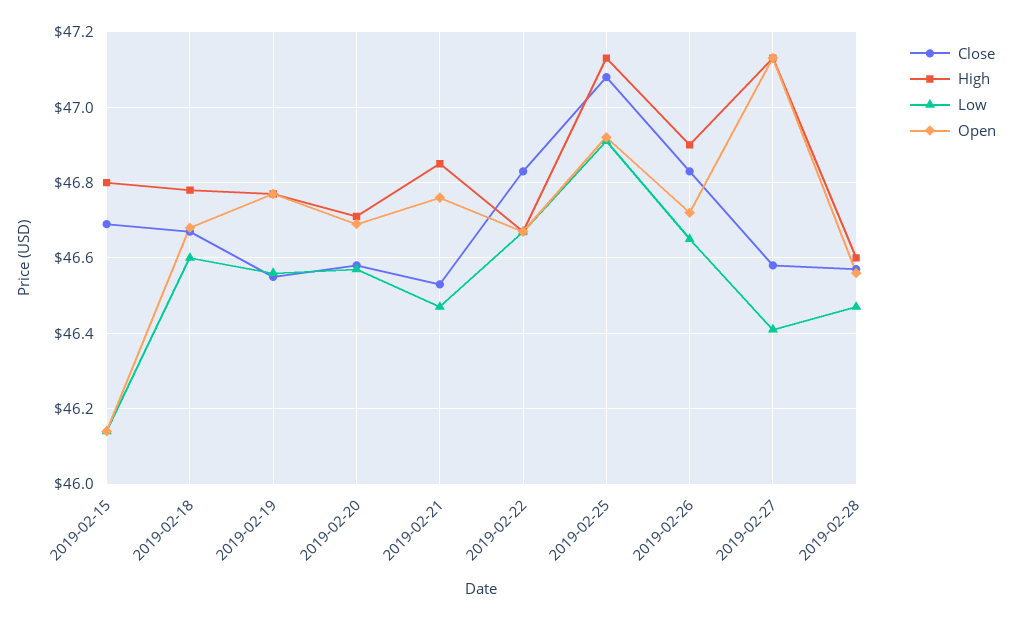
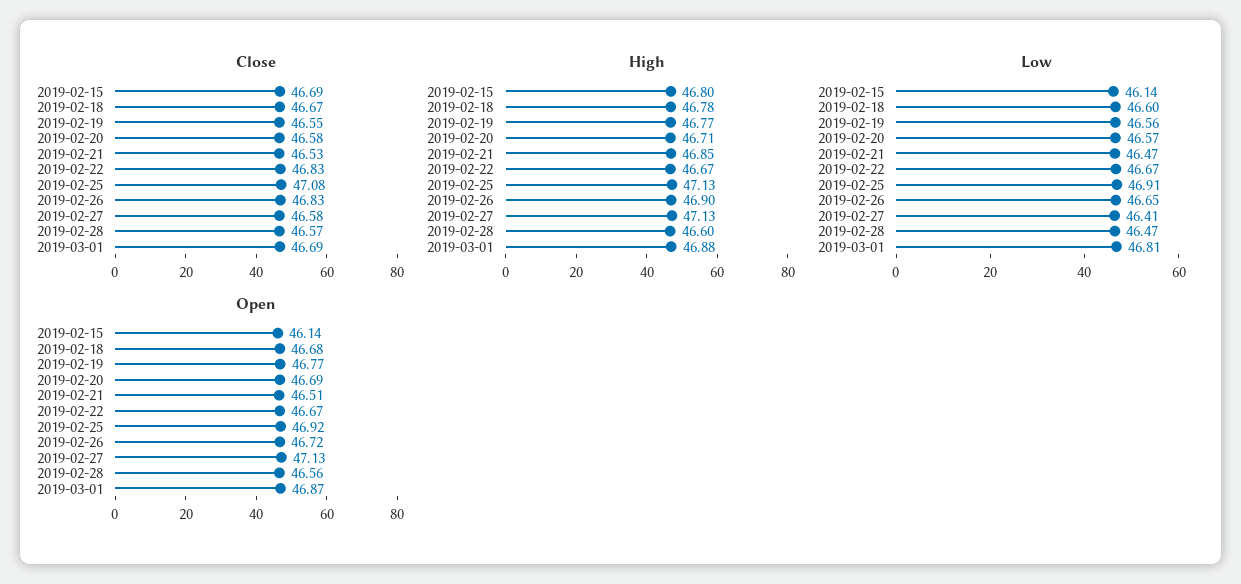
Open, 2019-02-21: 46.75 -> 46.51
Close, 2019-03-01: none -> 46.69
High, 2019-03-01: none -> 46.88
Low, 2019-03-01: none -> 46.81
Open, 2019-03-01: none -> 46.87

